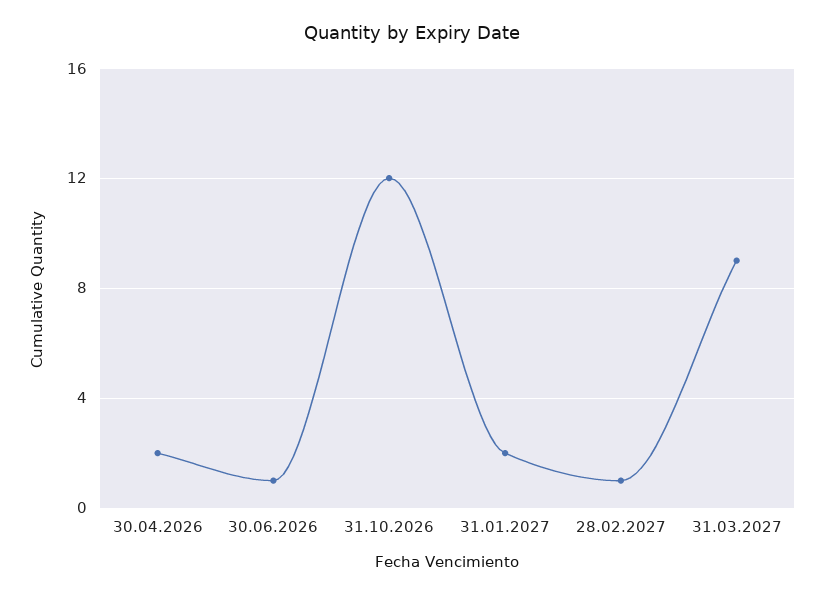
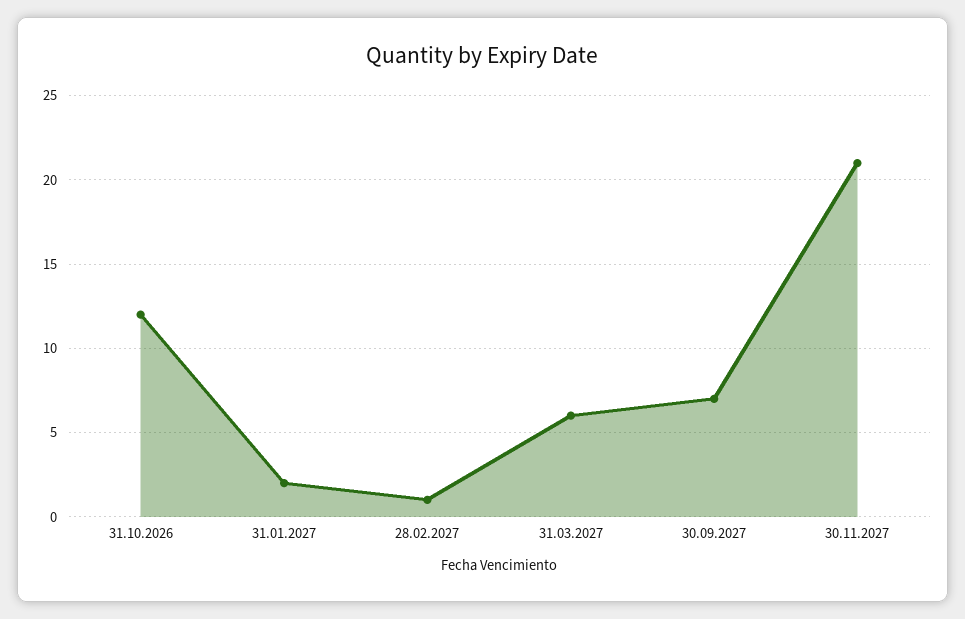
30.04.2026: 2 -> none
30.06.2026: 1 -> none
31.03.2027: 9 -> 6
30.09.2027: none -> 7
30.11.2027: none -> 21

